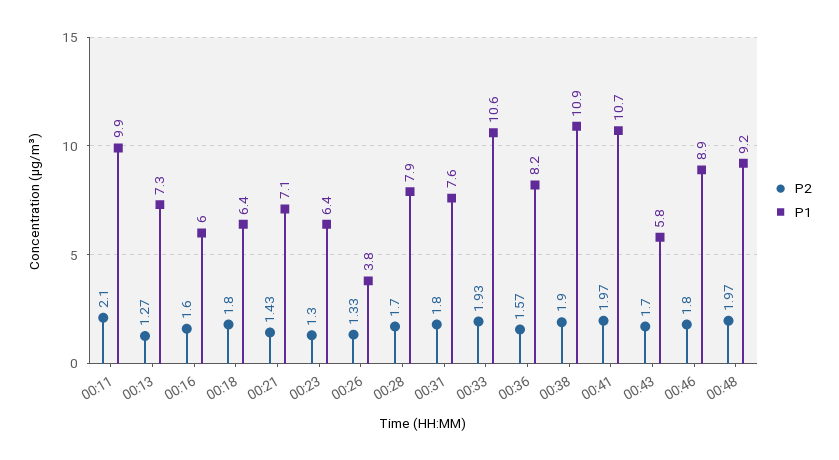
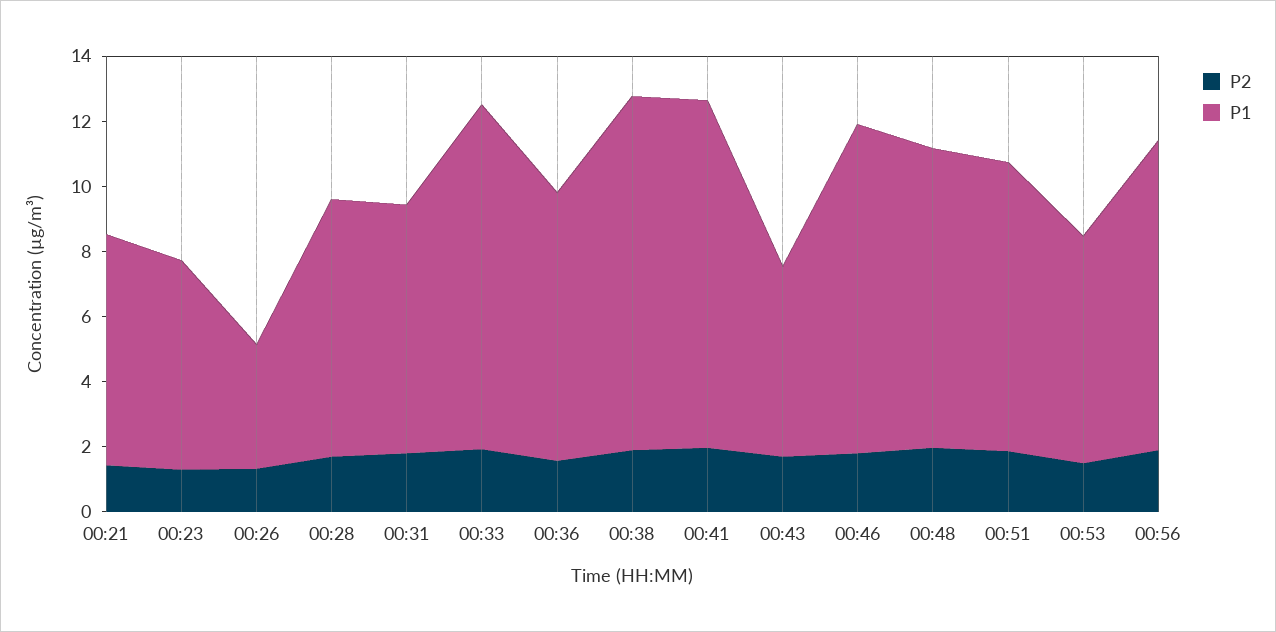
P2, 00:11: 2.1 -> none
P1, 00:11: 9.9 -> none
P2, 00:13: 1.27 -> none
P1, 00:13: 7.3 -> none
P2, 00:16: 1.6 -> none
P1, 00:16: 6 -> none
P2, 00:18: 1.8 -> none
P1, 00:18: 6.4 -> none
P1, 00:46: 8.9 -> 10
P2, 00:51: none -> 2
P1, 00:51: none -> 9
P2, 00:53: none -> 1.5
P1, 00:53: none -> 7
P2, 00:56: none -> 2
P1, 00:56: none -> 9.5

